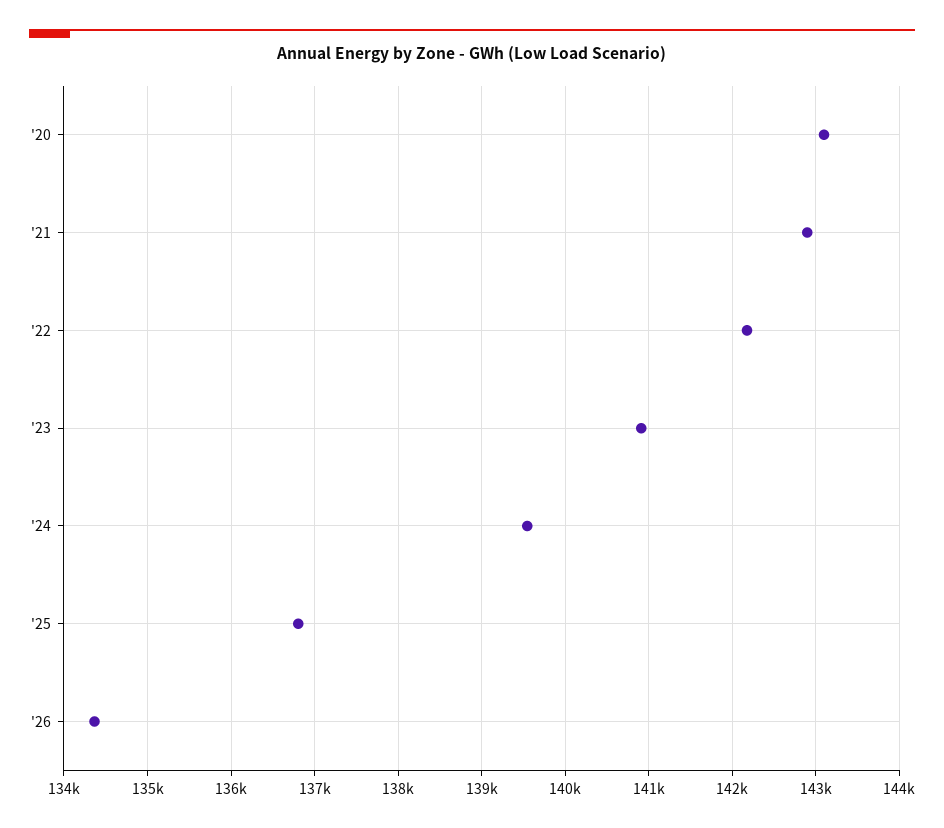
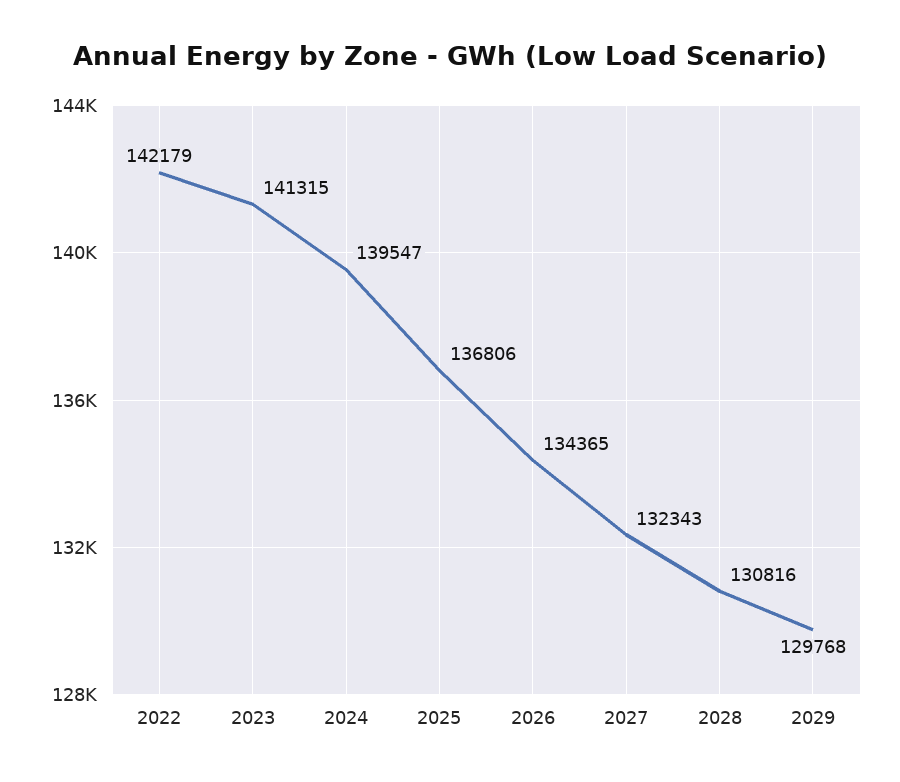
'20: 143100 -> none
'21: 142900 -> none
'23: 140900 -> 141315
2027: none -> 132343
2028: none -> 130816
2029: none -> 129768

